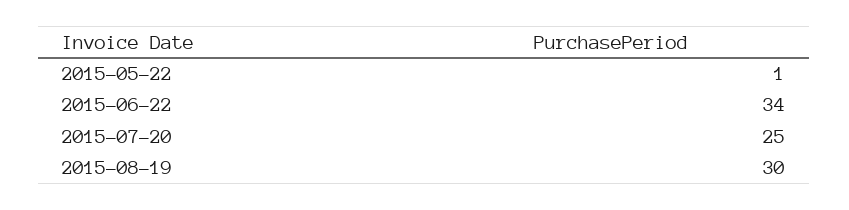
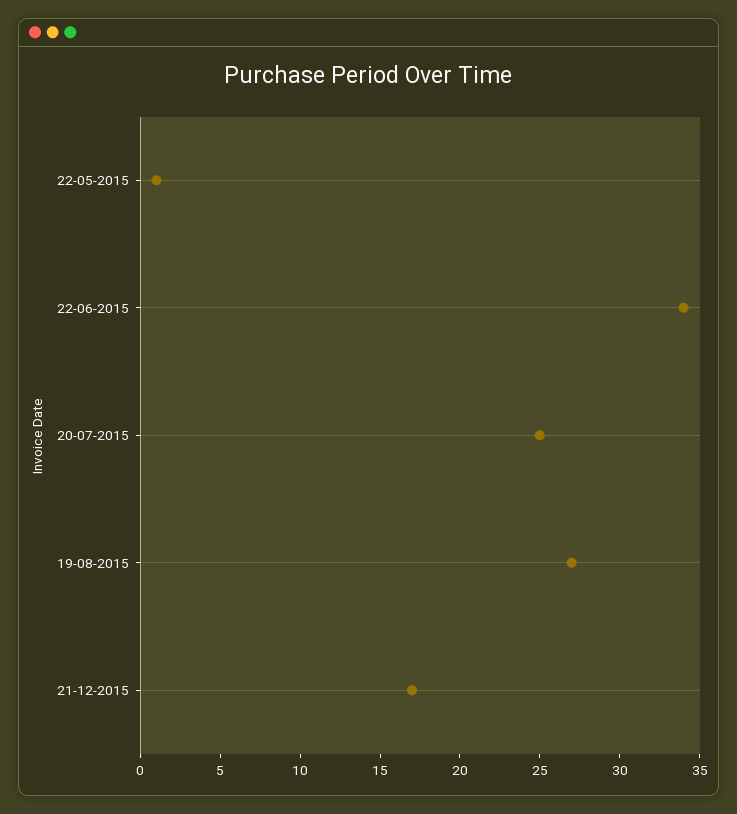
2015-08-19: 30 -> 27
21-12-2015: none -> 17

